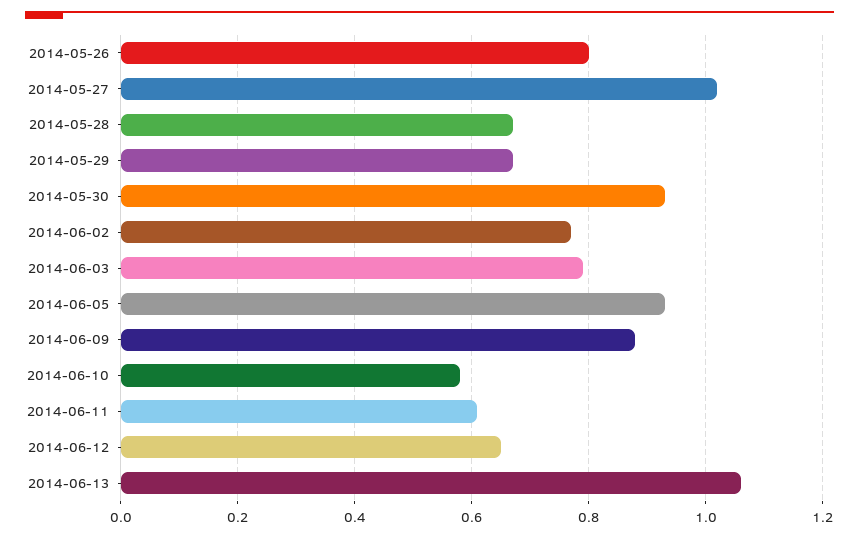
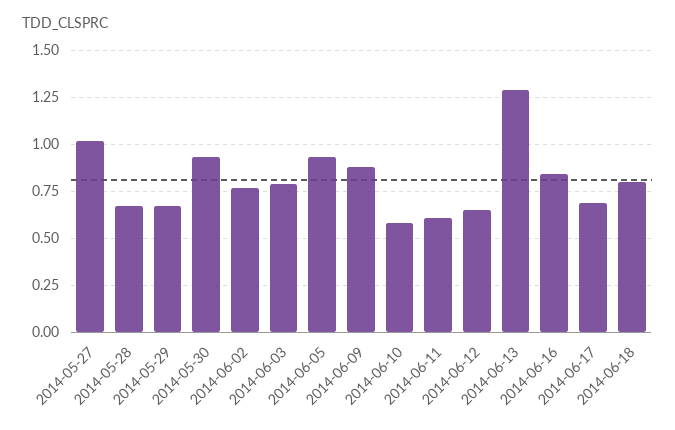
2014-05-26: 0.8 -> none
2014-06-13: 1.05 -> 1.3
2014-06-16: none -> 0.85
2014-06-17: none -> 0.7
2014-06-18: none -> 0.8

